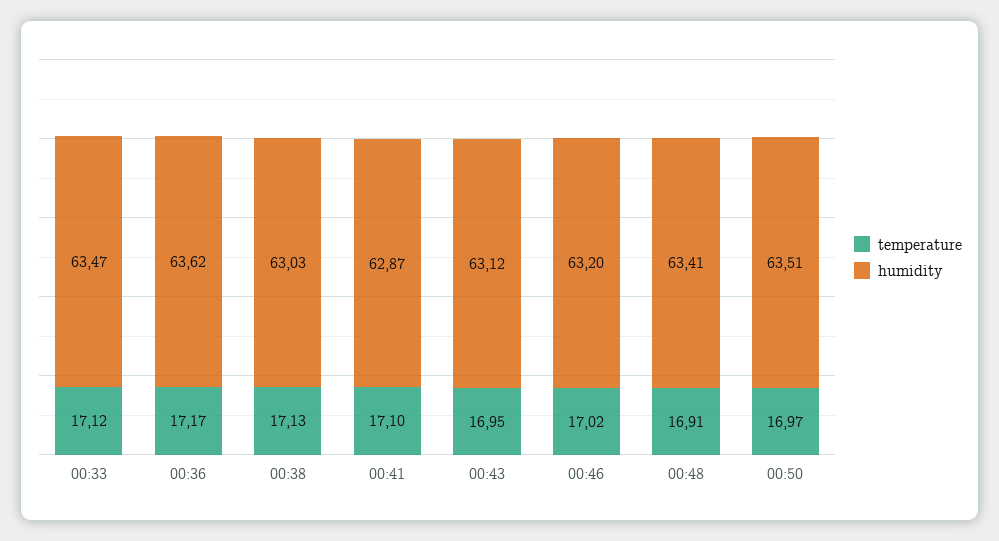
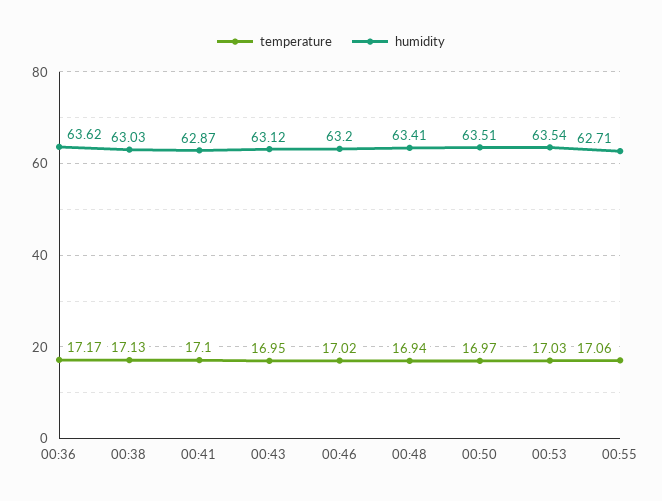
temperature, 00:33: 17.12 -> none
humidity, 00:33: 63.47 -> none
temperature, 00:48: 16.91 -> 16.94
temperature, 00:53: none -> 17.03
humidity, 00:53: none -> 63.54
temperature, 00:55: none -> 17.06
humidity, 00:55: none -> 62.71

